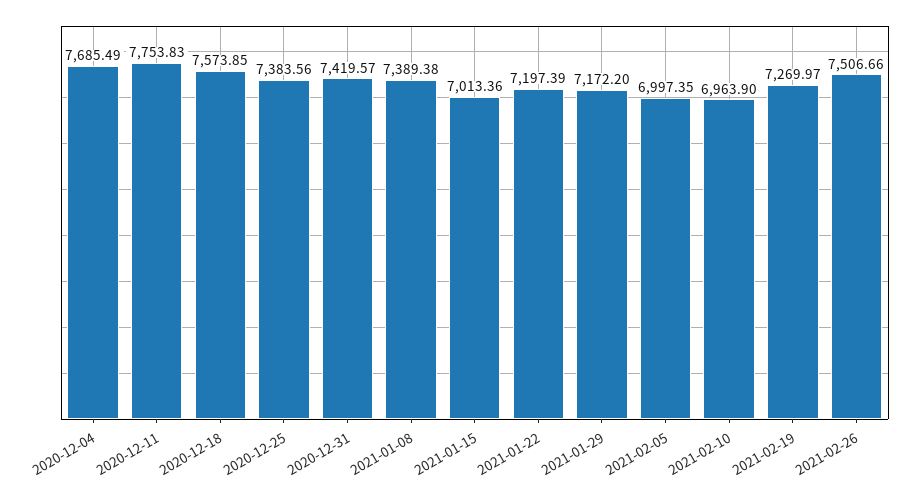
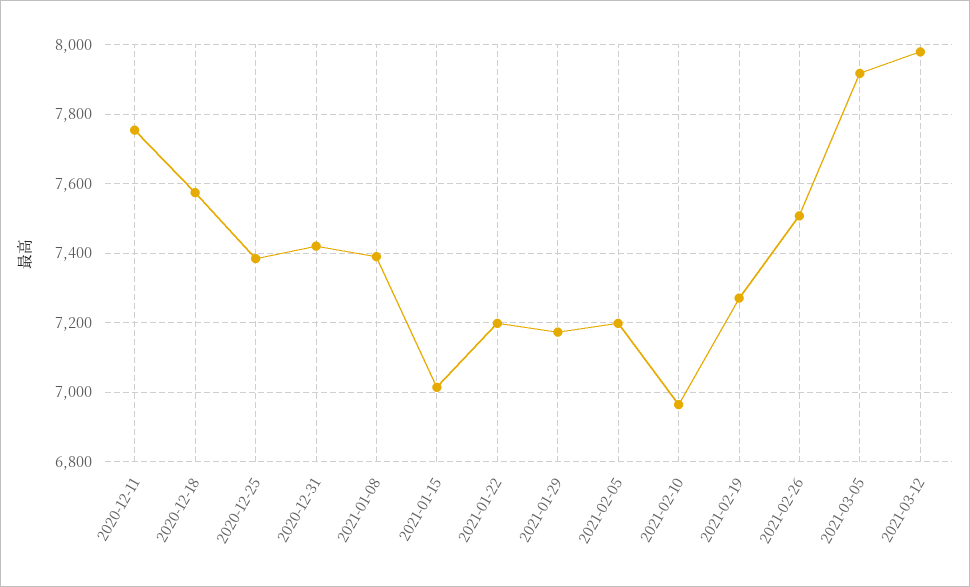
2020-12-04: 7685.49 -> none
2021-02-05: 6997.35 -> 7200
2021-03-05: none -> 7920
2021-03-12: none -> 7980

